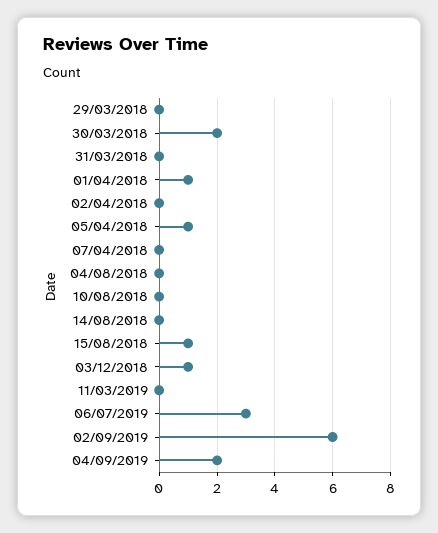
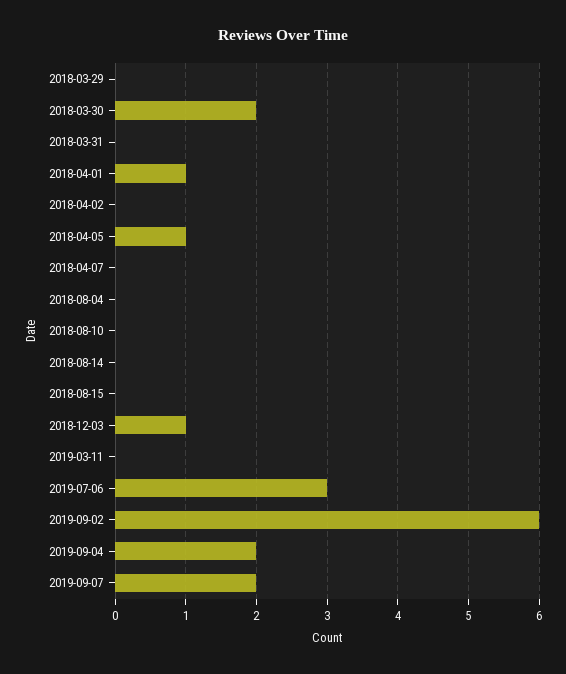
15/08/2018: 1 -> 0
2019-09-07: none -> 2

